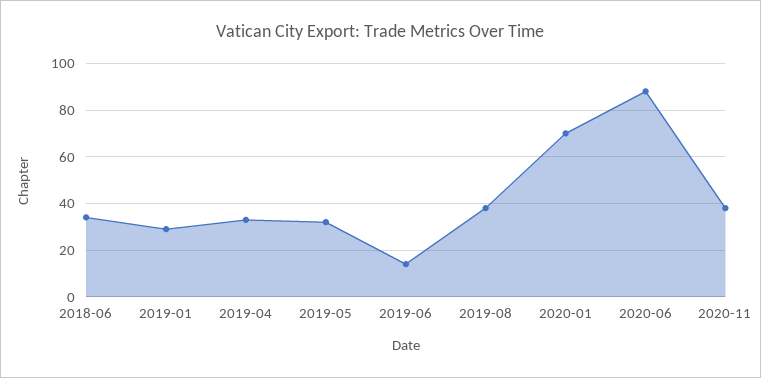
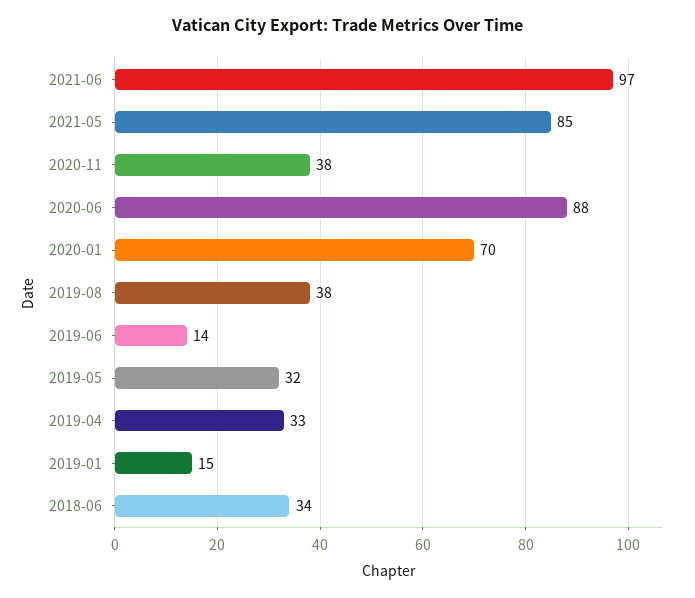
2019-01: 30 -> 15
2021-06: none -> 97
2021-05: none -> 85

